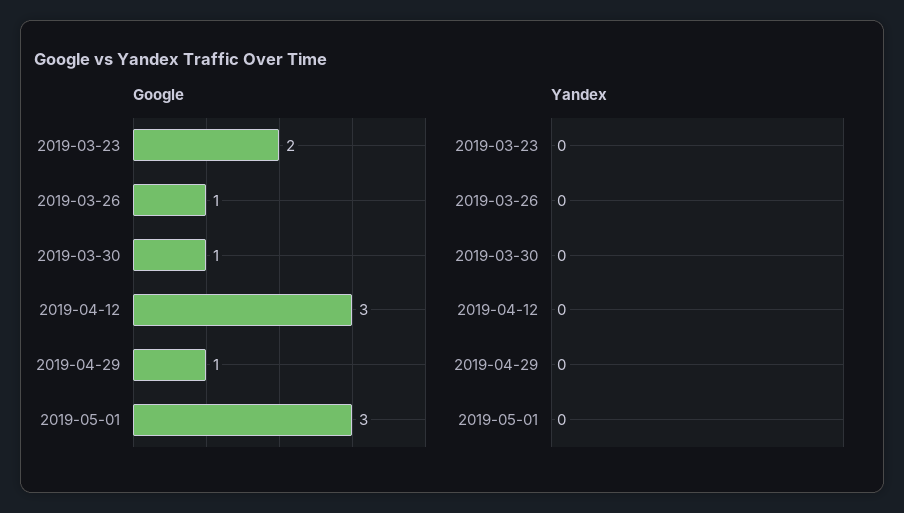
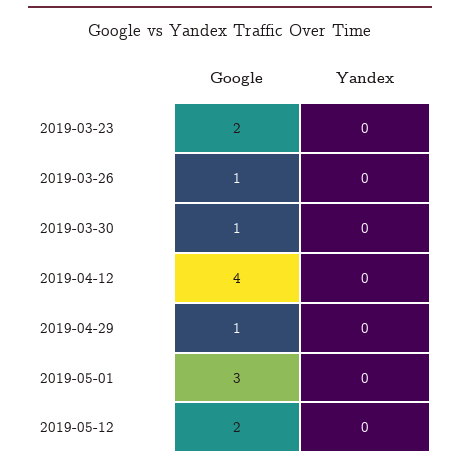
Google, 2019-04-12: 3 -> 4
Google, 2019-05-12: none -> 2
Yandex, 2019-05-12: none -> 0

